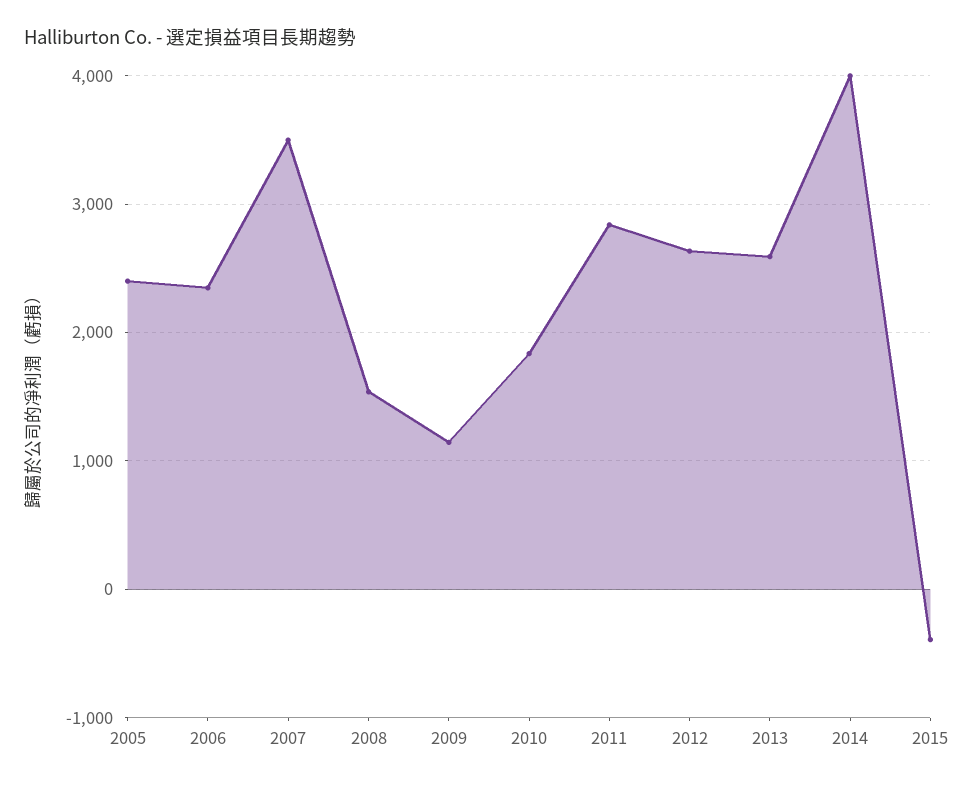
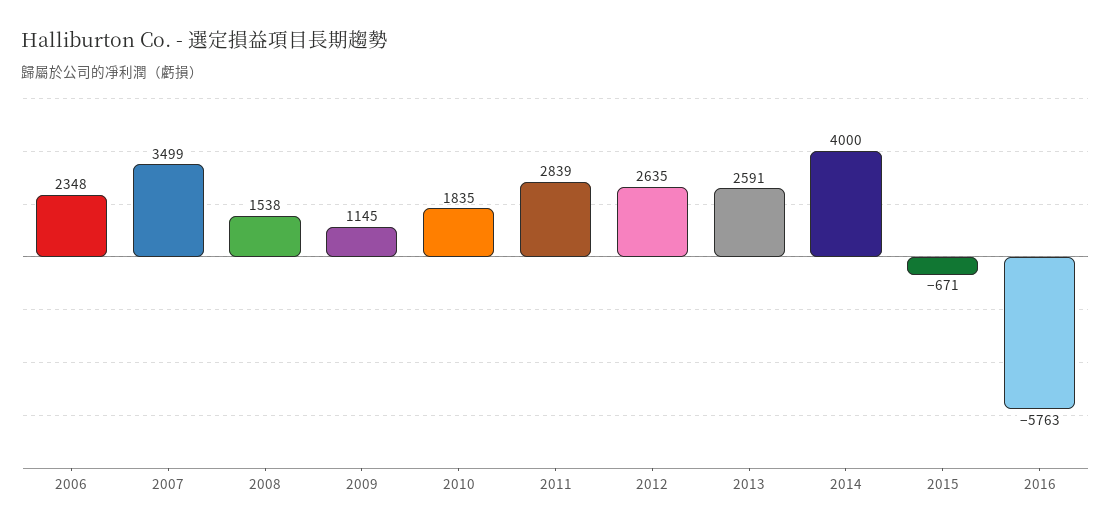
2005: 2400 -> none
2015: -400 -> -671
2016: none -> -5763

